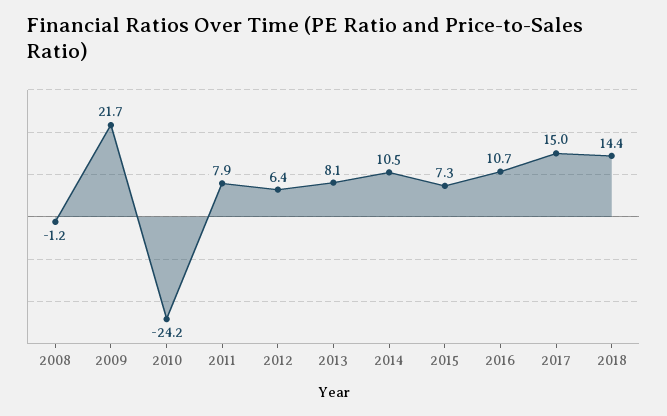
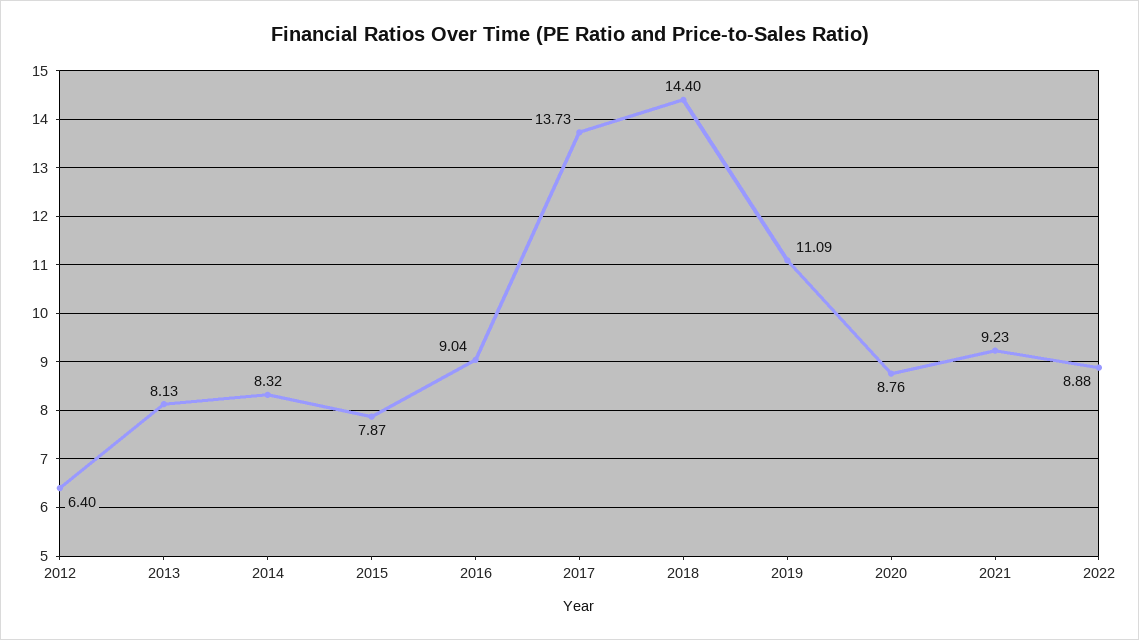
2008: -1.2 -> none
2009: 21.7 -> none
2010: -24.2 -> none
2011: 7.9 -> none
2014: 10.5 -> 8.32
2015: 7.3 -> 7.87
2016: 10.7 -> 9.04
2017: 15 -> 13.73
2019: none -> 11.09
2020: none -> 8.76
2021: none -> 9.23
2022: none -> 8.88

